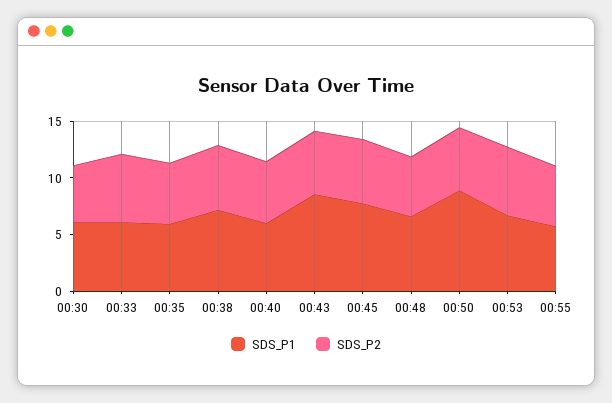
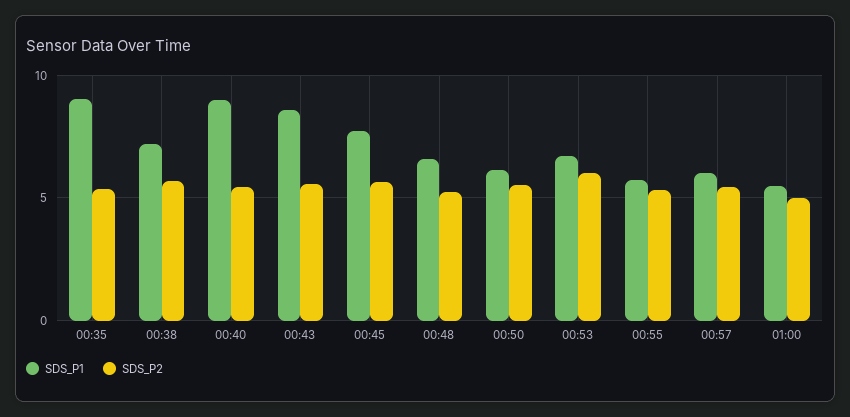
SDS_P1, 00:30: 6 -> none
SDS_P2, 00:30: 5 -> none
SDS_P1, 00:33: 6 -> none
SDS_P2, 00:33: 6 -> none
SDS_P1, 00:35: 6 -> 9
SDS_P1, 00:40: 6 -> 9
SDS_P1, 00:50: 9 -> 6
SDS_P1, 00:57: none -> 6
SDS_P2, 00:57: none -> 5.5
SDS_P1, 01:00: none -> 5.5
SDS_P2, 01:00: none -> 5

